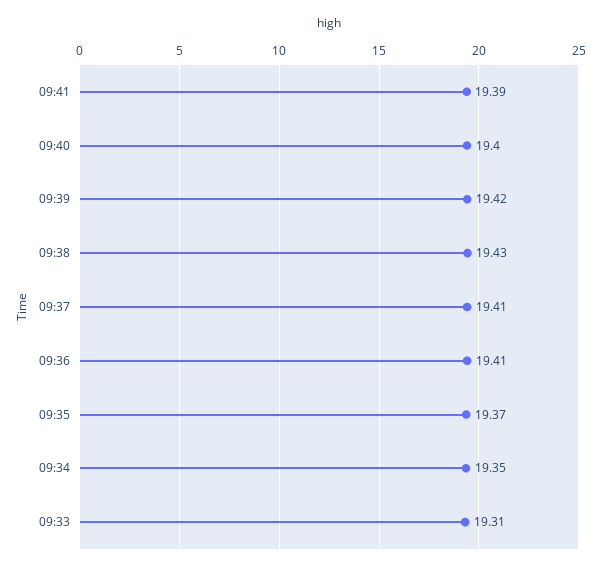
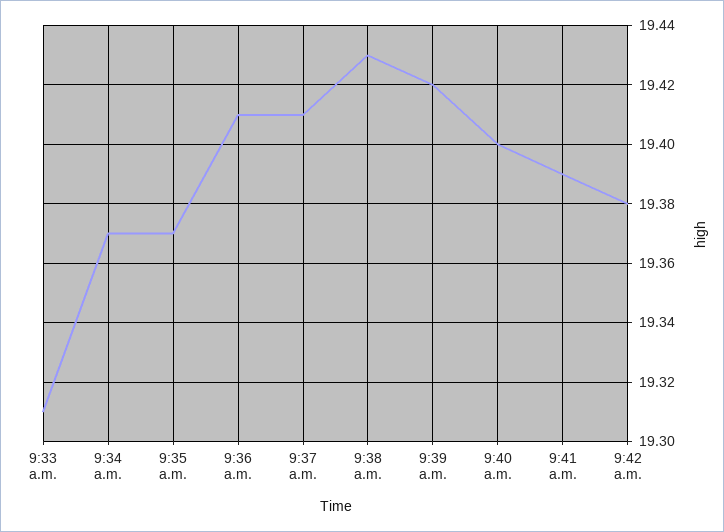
09:34: 19.35 -> 19.37
9:42 a.m.: none -> 19.38

